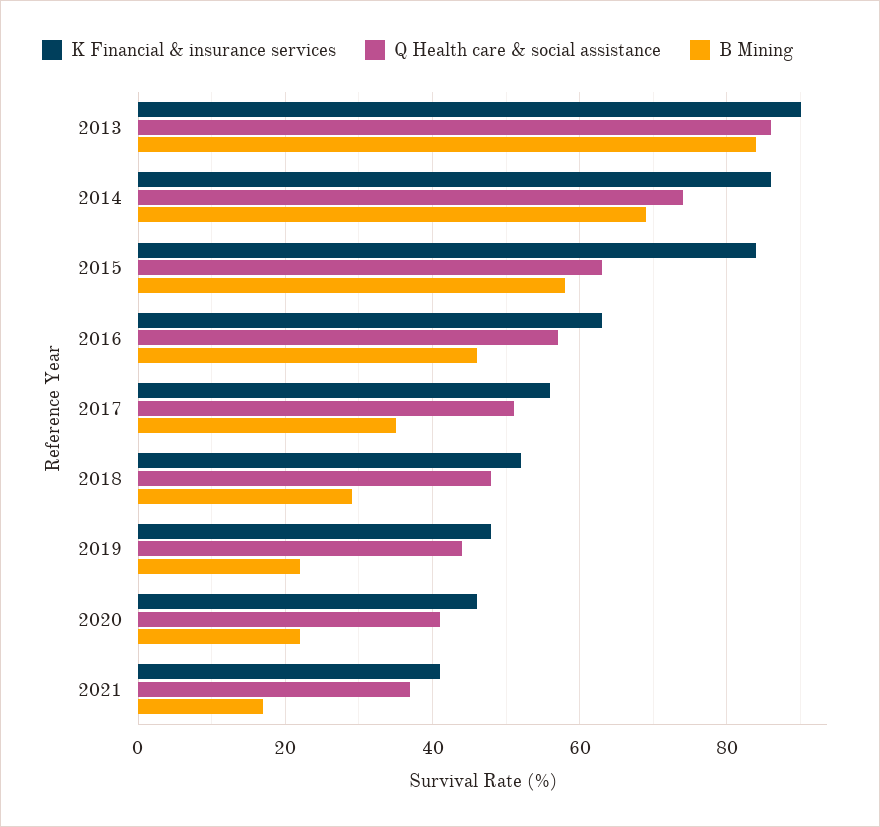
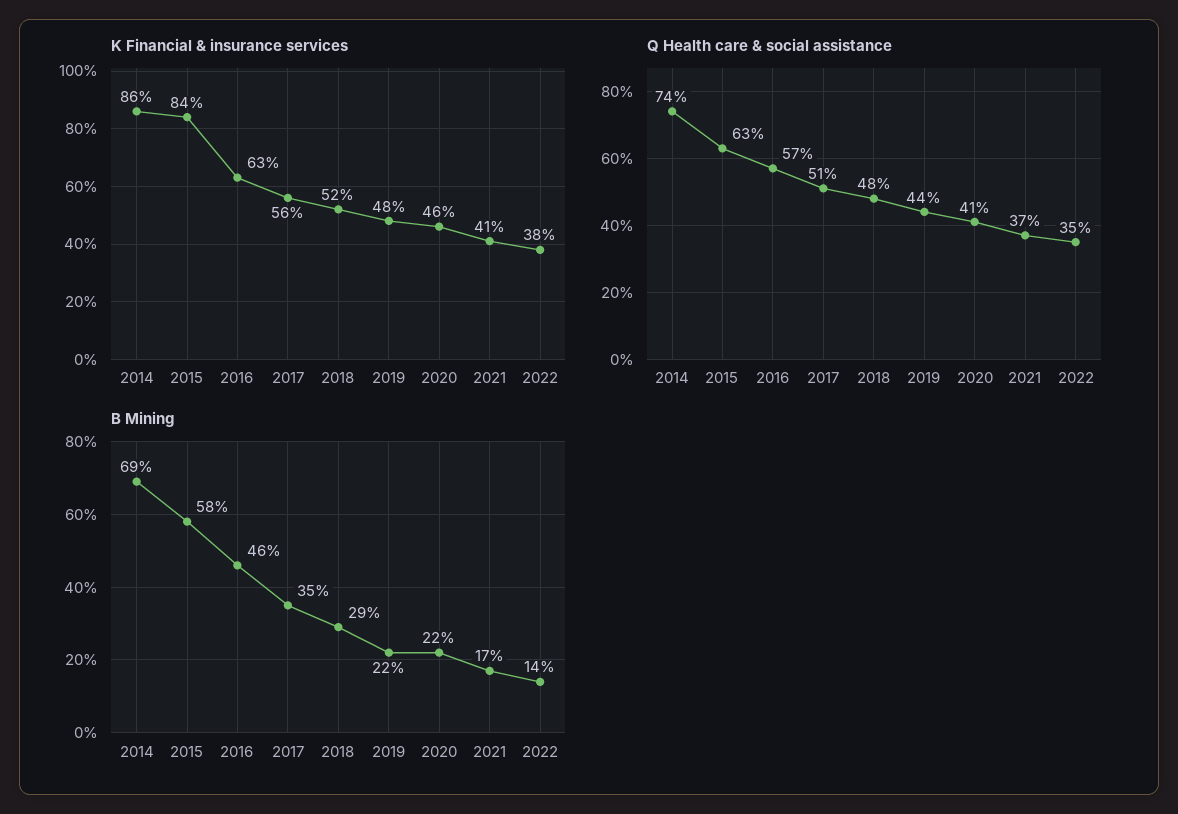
K Financial & insurance services, 2013: 90 -> none
Q Health care & social assistance, 2013: 85 -> none
B Mining, 2013: 85 -> none
K Financial & insurance services, 2022: none -> 38
Q Health care & social assistance, 2022: none -> 35
B Mining, 2022: none -> 14

